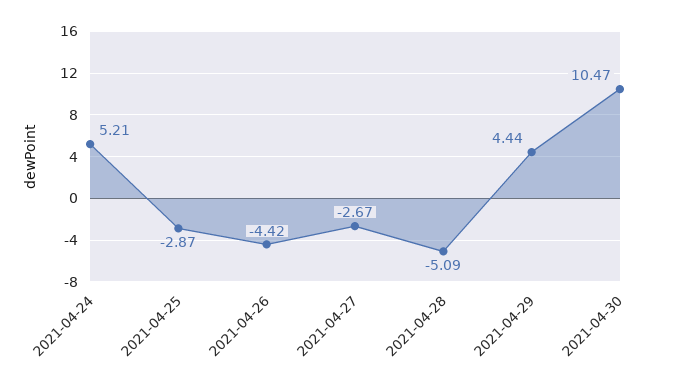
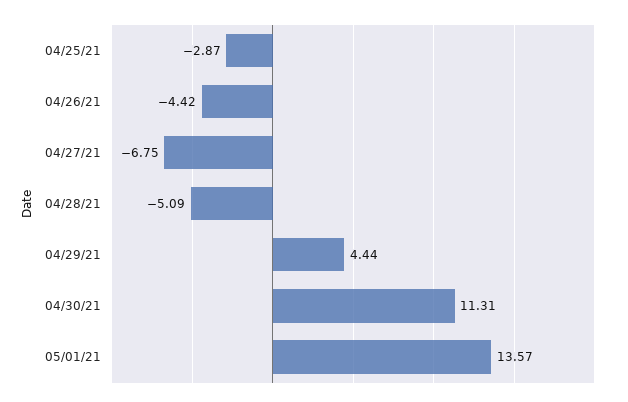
2021-04-24: 5.21 -> none
2021-04-27: -2.67 -> -6.75
2021-04-30: 10.47 -> 11.31
05/01/21: none -> 13.57

